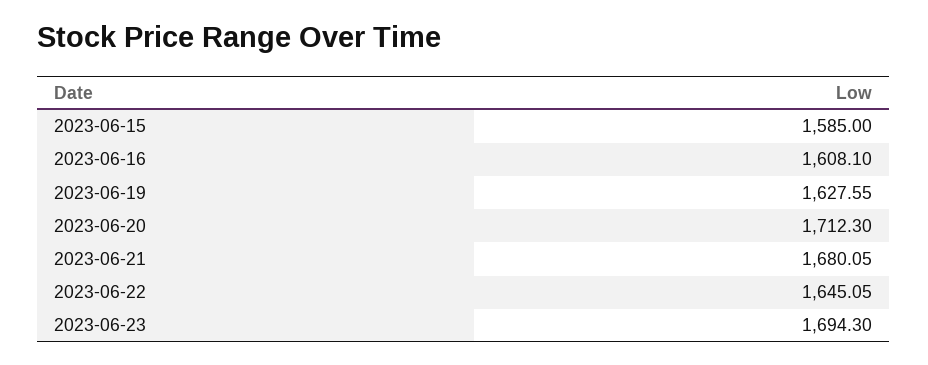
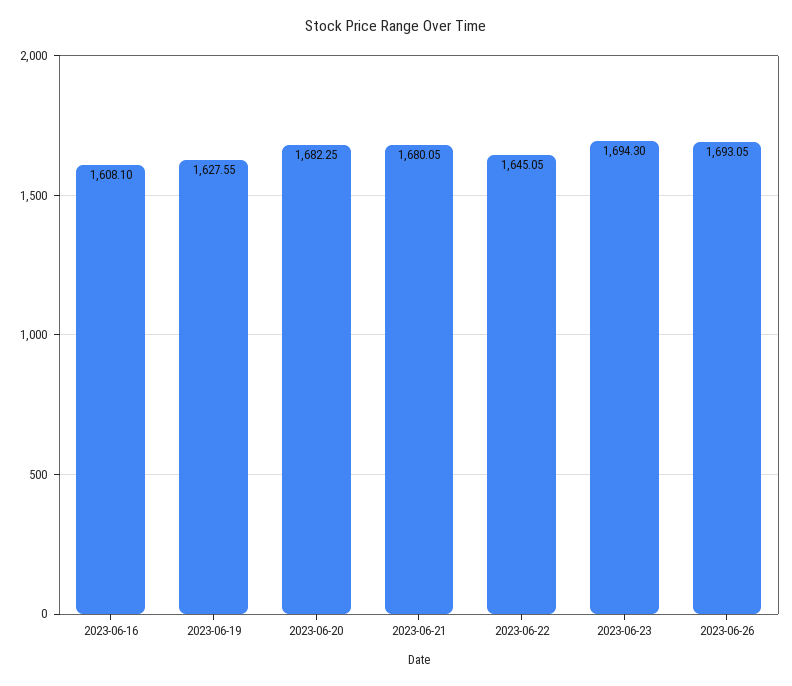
2023-06-15: 1585 -> none
2023-06-20: 1712.3 -> 1682.25
2023-06-26: none -> 1693.05

